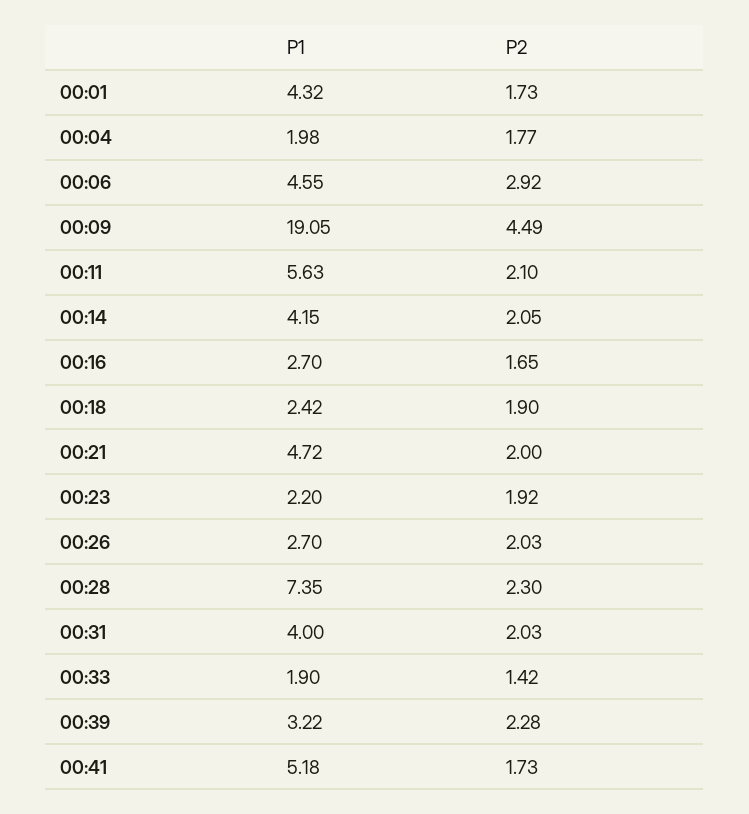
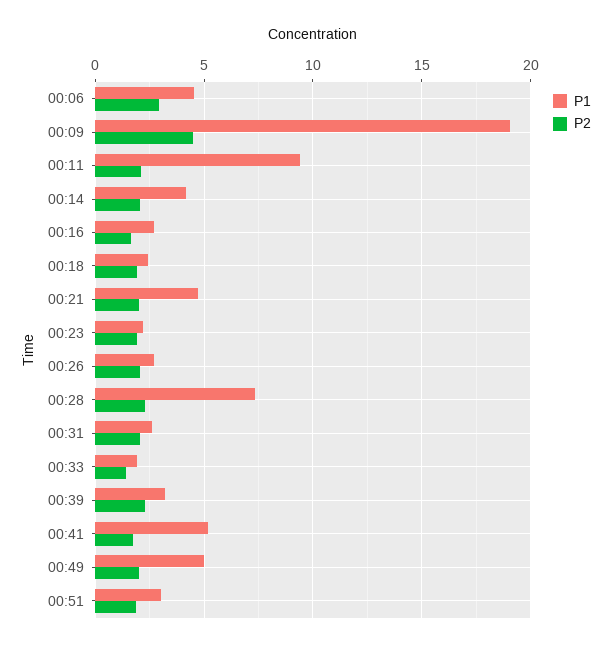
P1, 00:01: 4.32 -> none
P2, 00:01: 1.73 -> none
P1, 00:04: 1.98 -> none
P2, 00:04: 1.77 -> none
P1, 00:11: 5.63 -> 9.5
P1, 00:31: 4 -> 2.5
P1, 00:49: none -> 5
P2, 00:49: none -> 2
P1, 00:51: none -> 3
P2, 00:51: none -> 2

